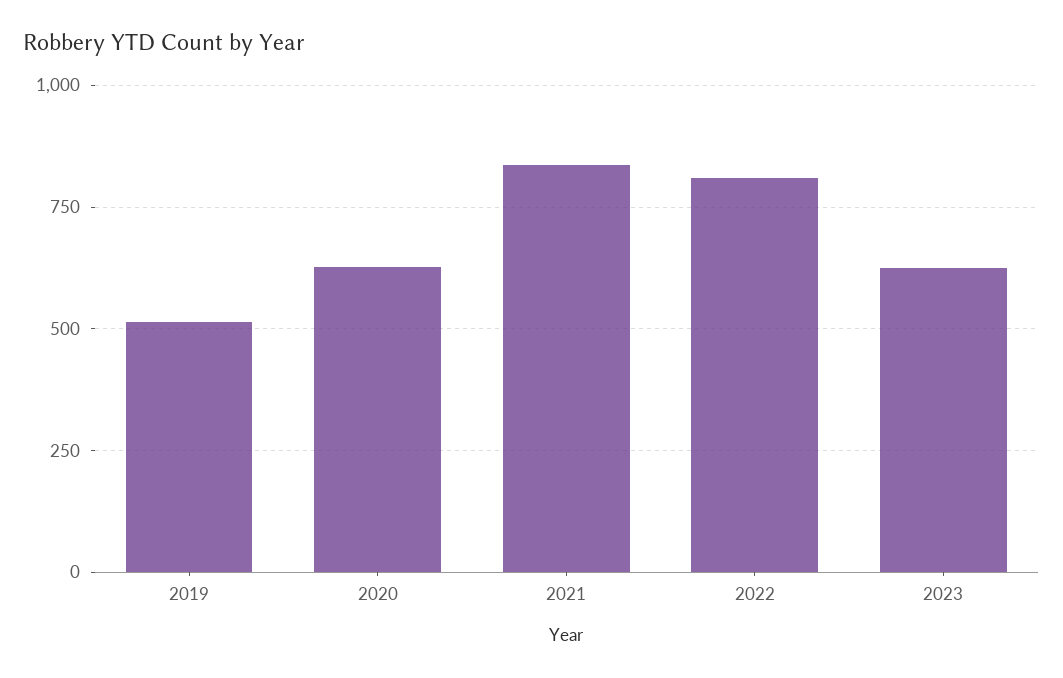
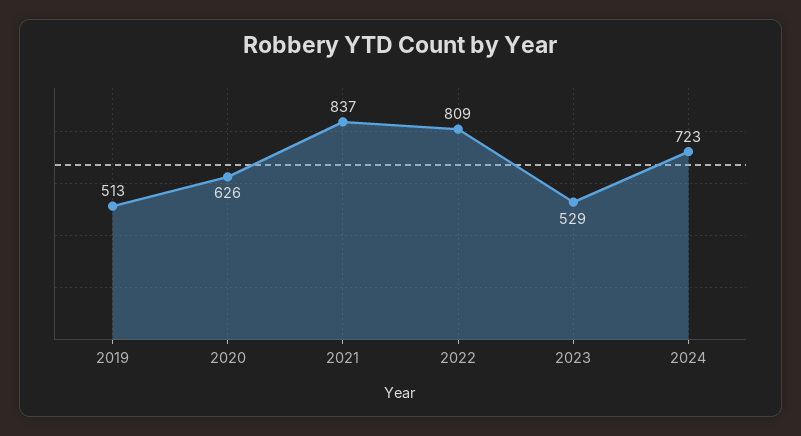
2023: 625 -> 529
2024: none -> 723

